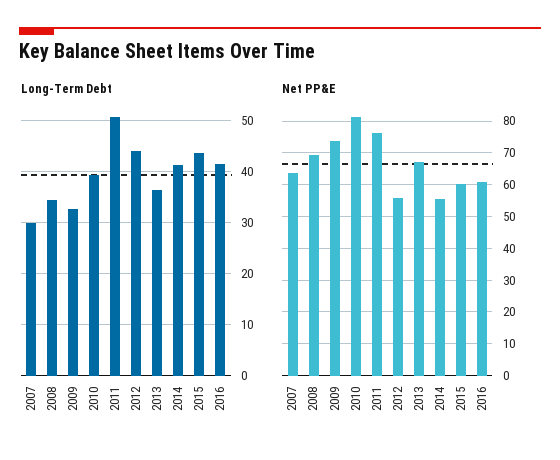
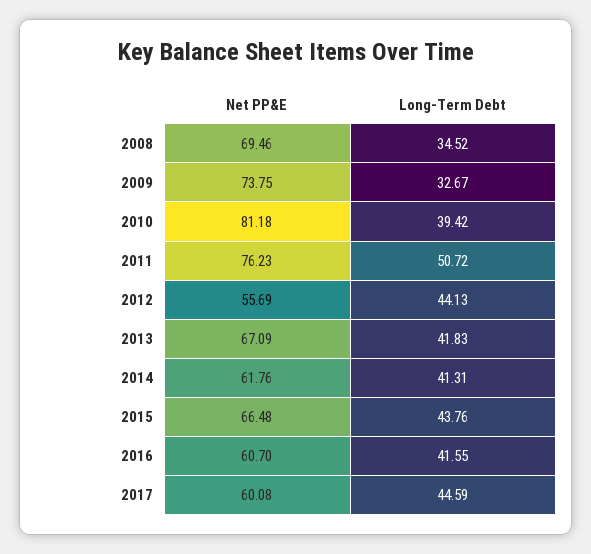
Long-Term Debt, 2007: 30 -> none
Long-Term Debt, 2013: 36 -> 41.83
Net PP&E, 2007: 64 -> none
Net PP&E, 2014: 56 -> 61.76
Net PP&E, 2015: 60 -> 66.48
Net PP&E, 2017: none -> 60.08
Long-Term Debt, 2017: none -> 44.59

